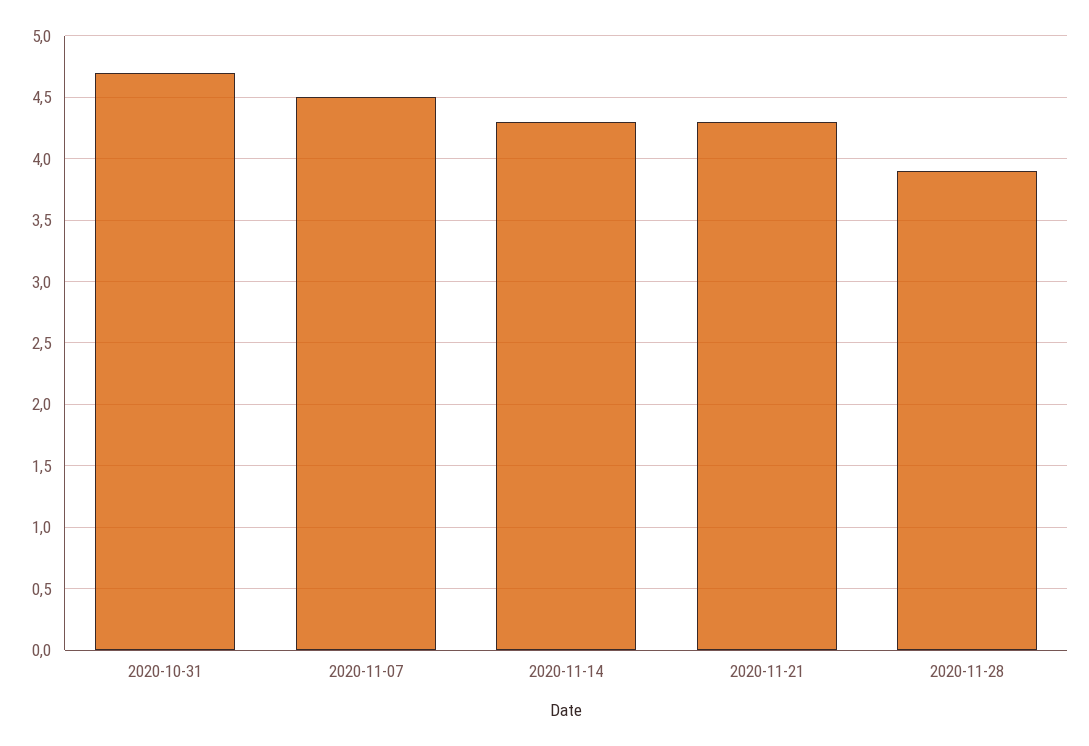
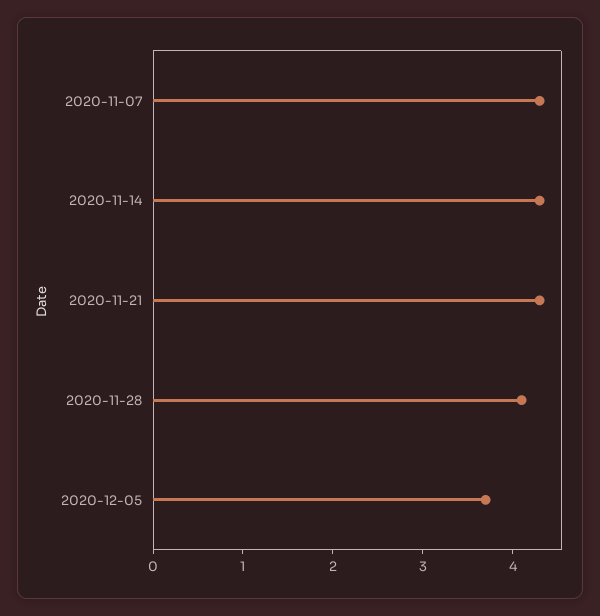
2020-10-31: 4.7 -> none
2020-11-07: 4.5 -> 4.3
2020-11-28: 3.9 -> 4.1
2020-12-05: none -> 3.7

